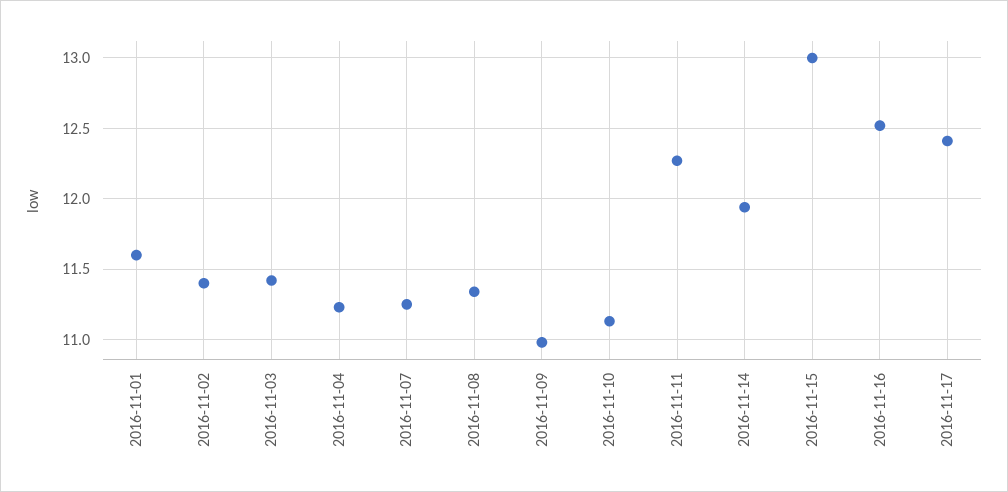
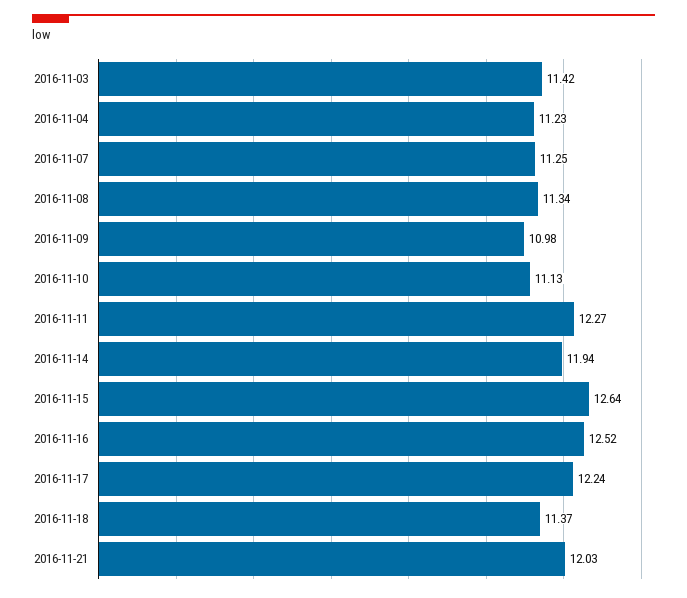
2016-11-01: 11.6 -> none
2016-11-02: 11.4 -> none
2016-11-15: 13 -> 12.64
2016-11-17: 12.4 -> 12.24
2016-11-18: none -> 11.37
2016-11-21: none -> 12.03

